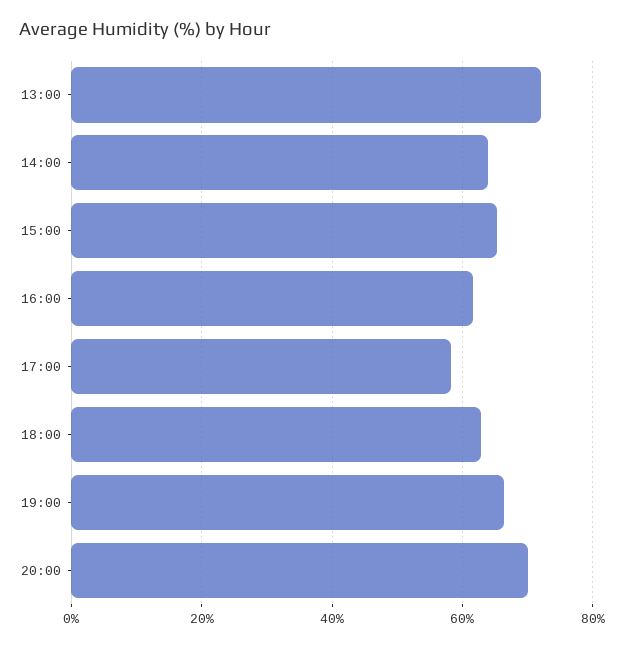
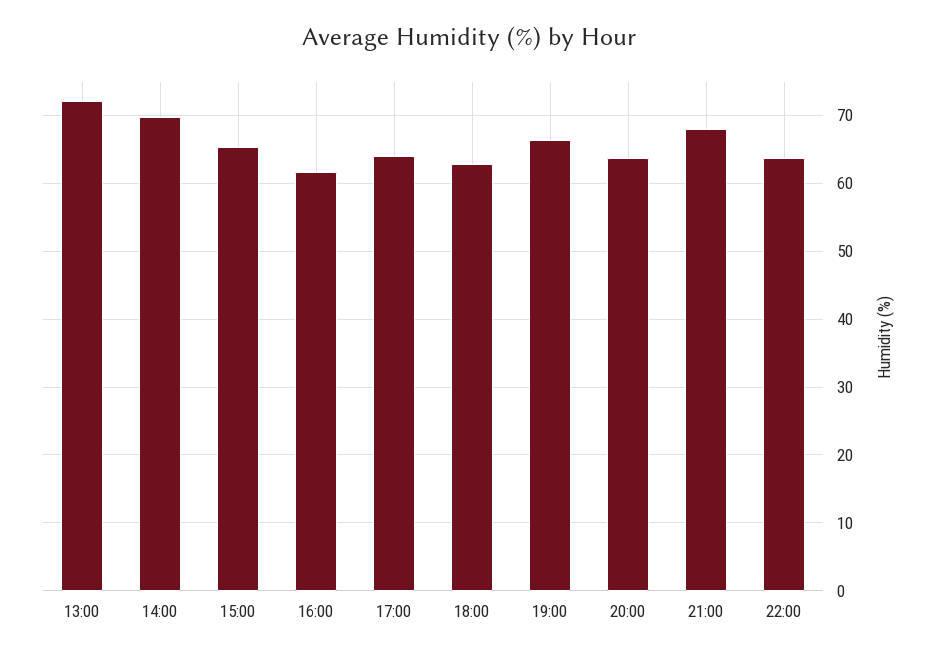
14:00: 64 -> 70
17:00: 58 -> 64
20:00: 70 -> 64
21:00: none -> 68
22:00: none -> 64

